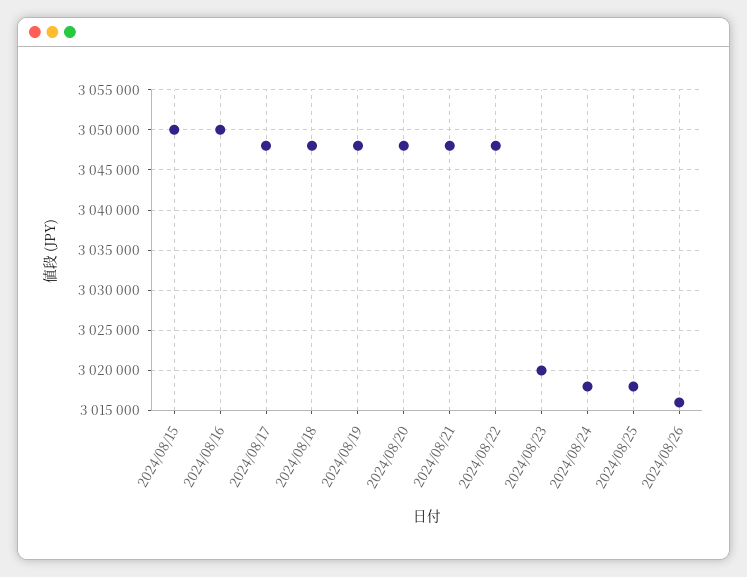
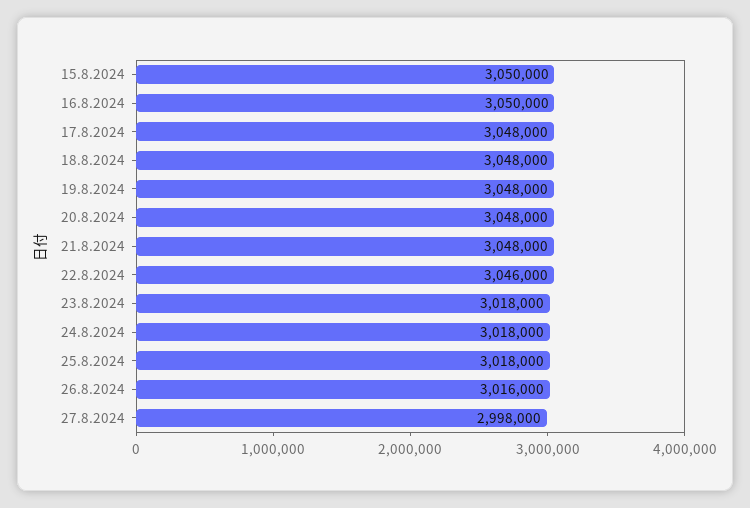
2024/08/22: 3048000 -> 3046000
2024/08/23: 3020000 -> 3018000
27.8.2024: none -> 2998000

